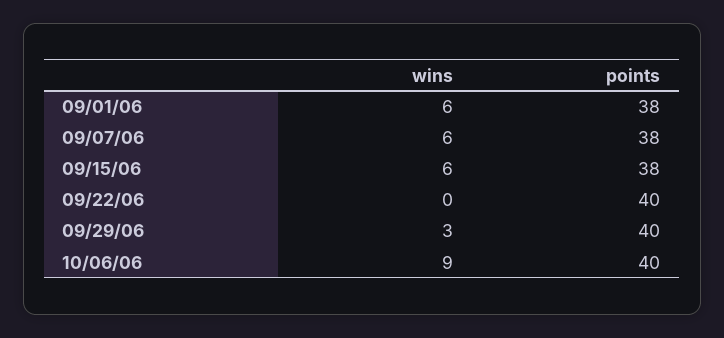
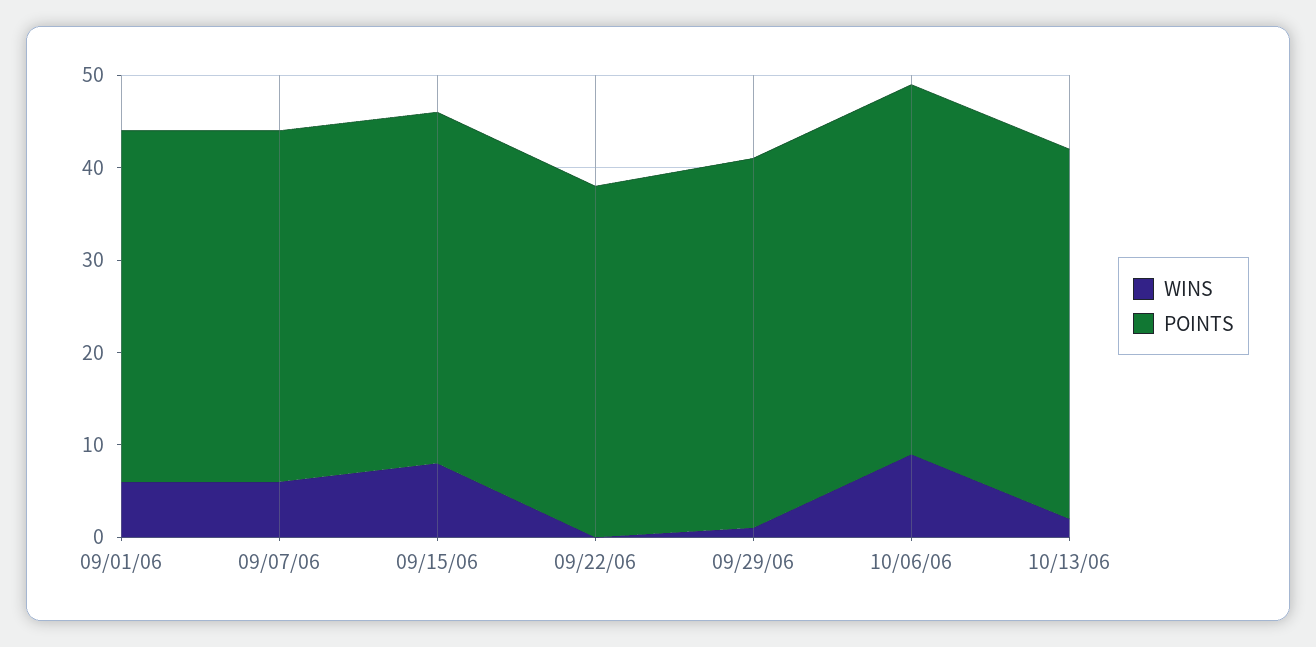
wins, 09/15/06: 6 -> 8
points, 09/22/06: 40 -> 38
wins, 09/29/06: 3 -> 1
wins, 10/13/06: none -> 2
points, 10/13/06: none -> 40

